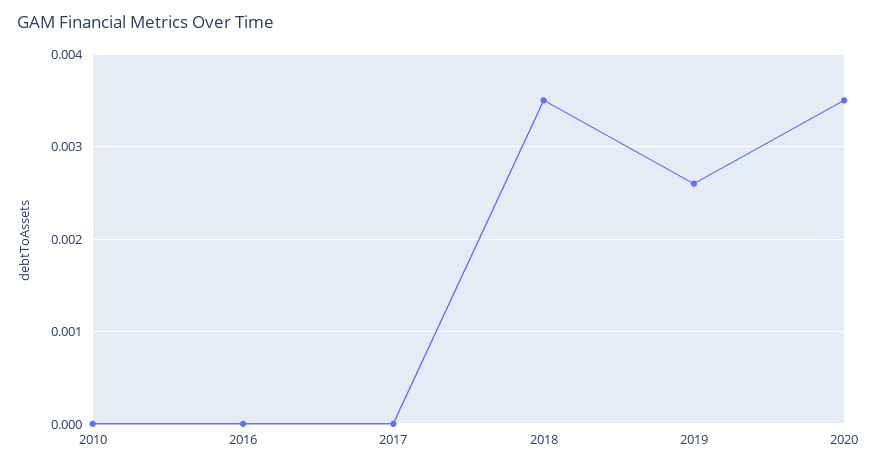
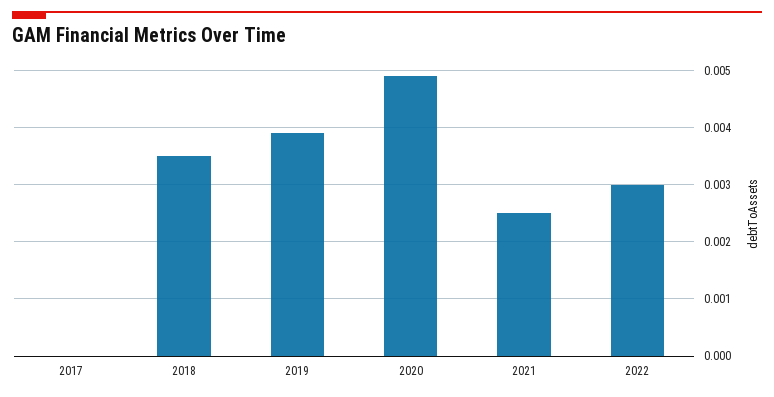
2010: 0 -> none
2016: 0 -> none
2019: 0.0026 -> 0.004
2020: 0.0035 -> 0.005
2021: none -> 0.0025
2022: none -> 0.003

